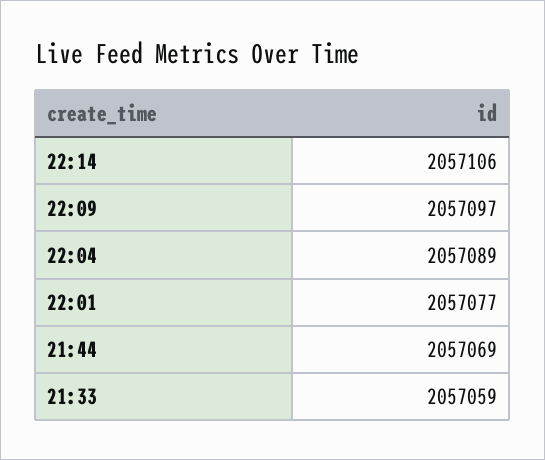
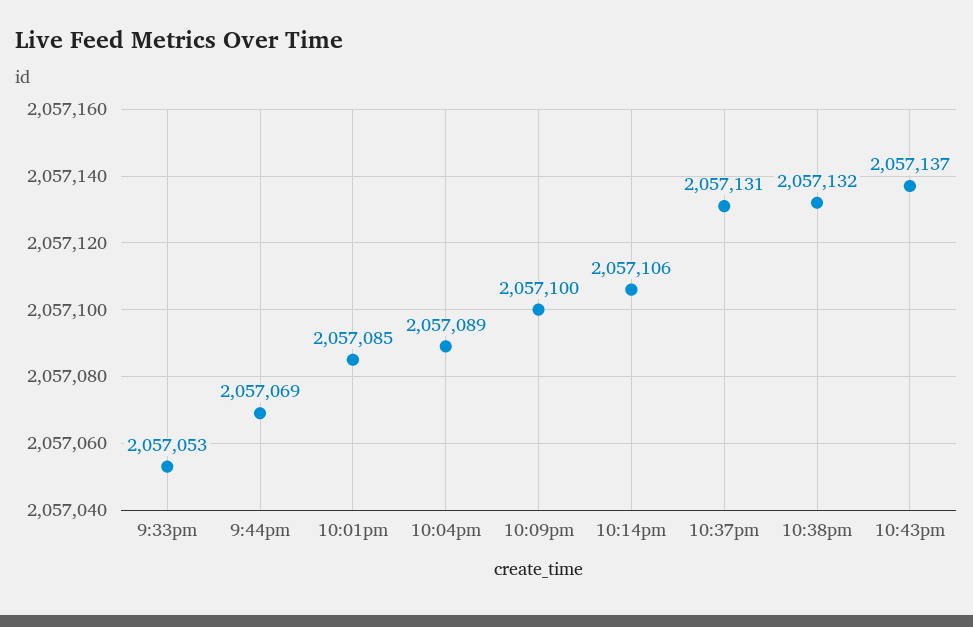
22:09: 2057097 -> 2057100
22:01: 2057077 -> 2057085
21:33: 2057059 -> 2057053
10:37pm: none -> 2057131
10:38pm: none -> 2057132
10:43pm: none -> 2057137

